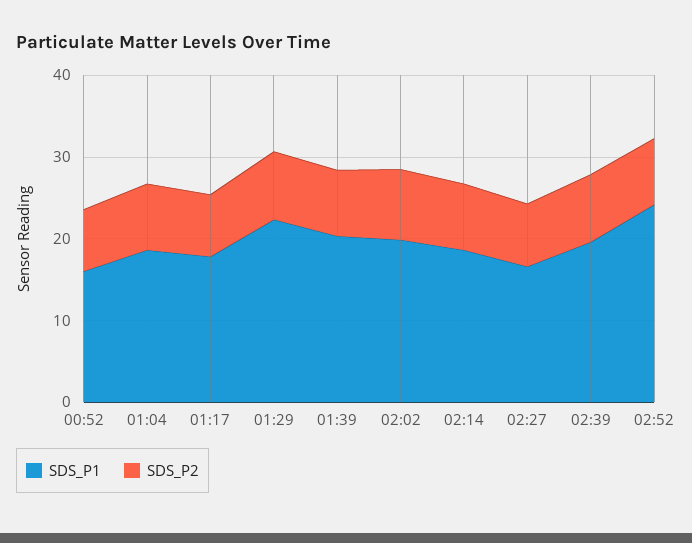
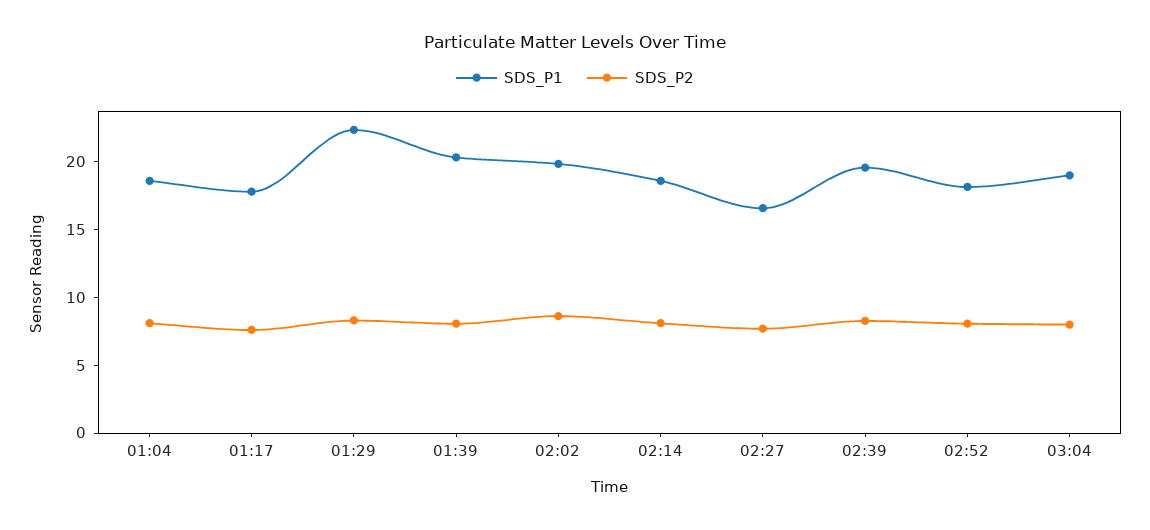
SDS_P1, 00:52: 16 -> none
SDS_P2, 00:52: 8 -> none
SDS_P1, 02:52: 24 -> 18
SDS_P1, 03:04: none -> 19
SDS_P2, 03:04: none -> 8

